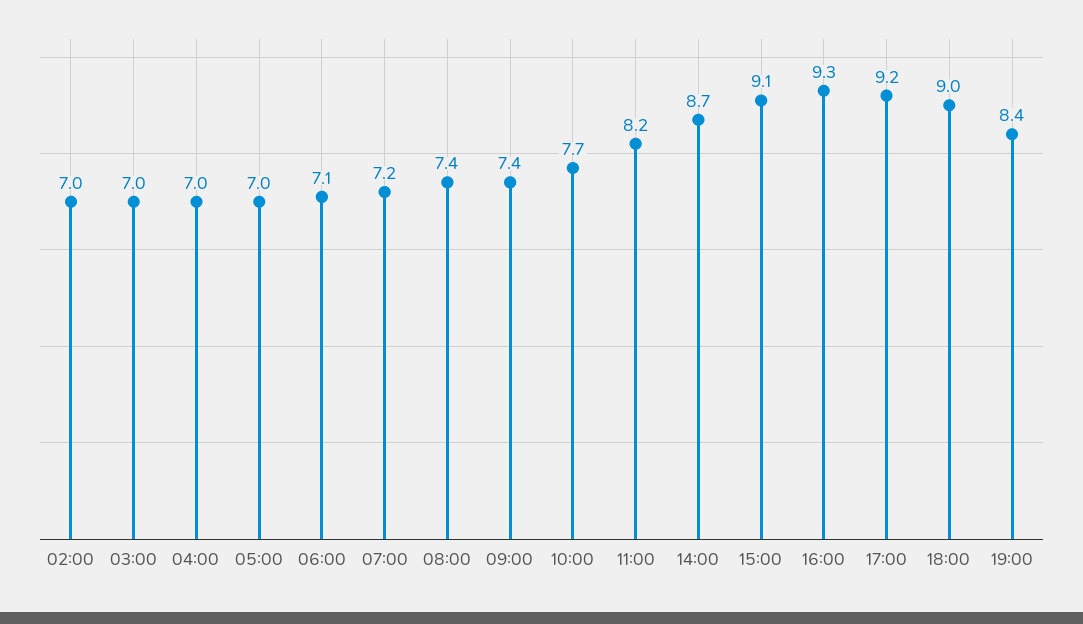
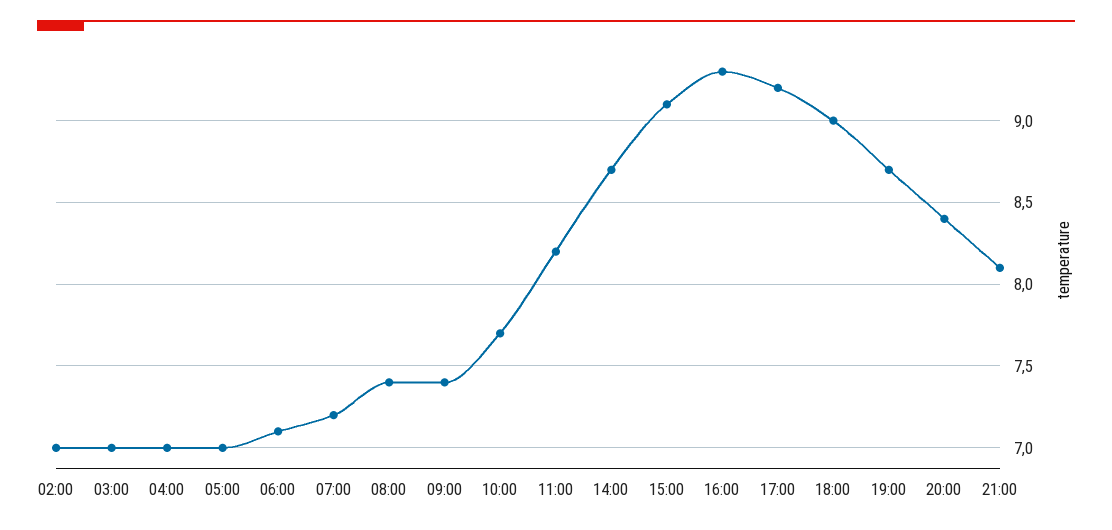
19:00: 8.4 -> 8.7
20:00: none -> 8.4
21:00: none -> 8.1

